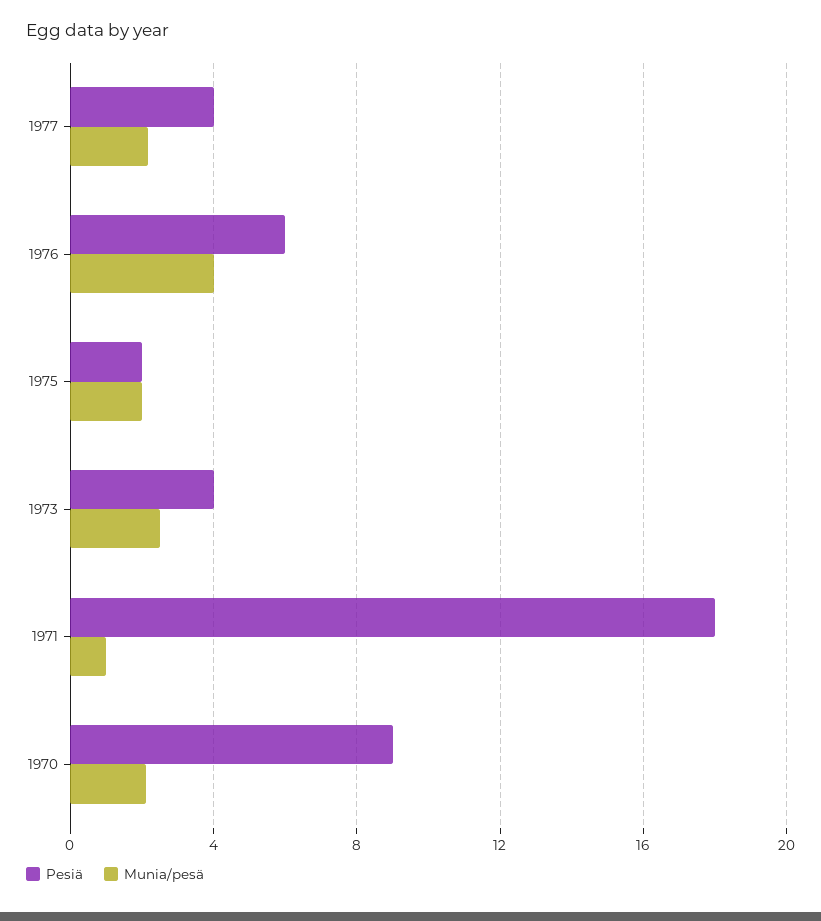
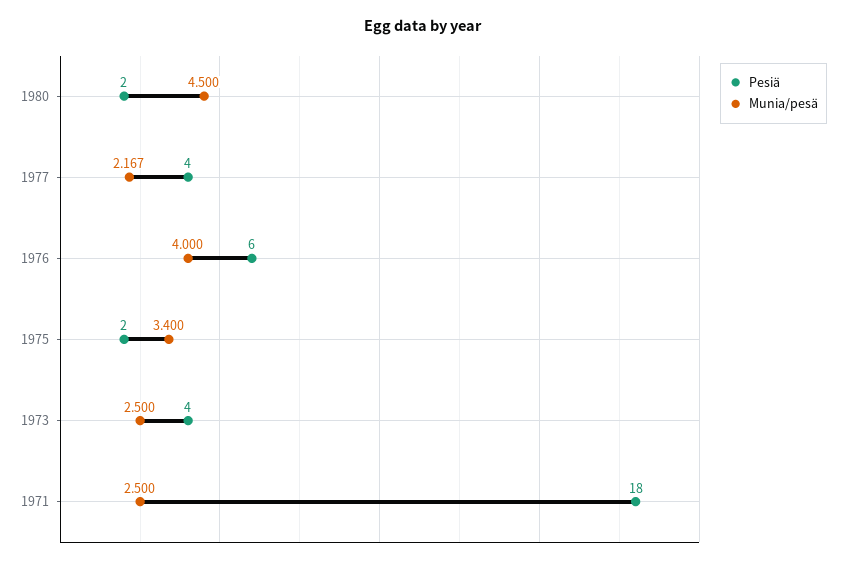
Munia/pesä, 1975: 2 -> 3.4
Munia/pesä, 1971: 1 -> 2.5
Pesiä, 1970: 9 -> none
Munia/pesä, 1970: 2 -> none
Pesiä, 1980: none -> 2
Munia/pesä, 1980: none -> 4.5

